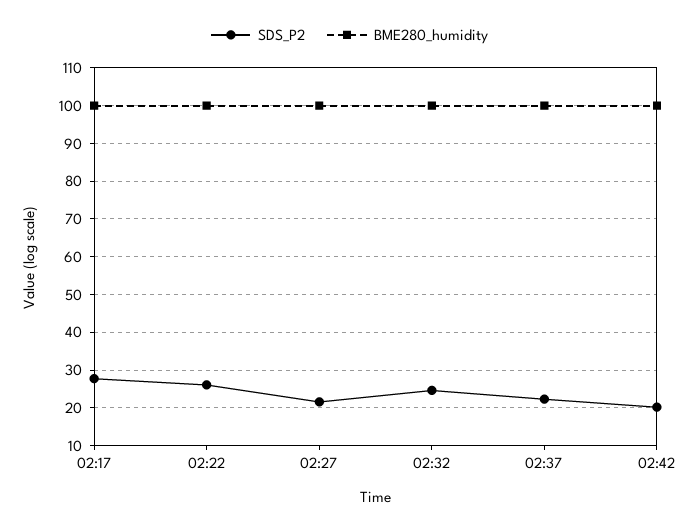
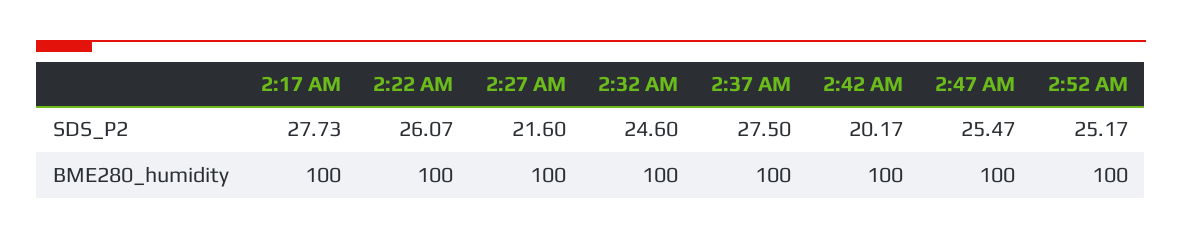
SDS_P2, 02:37: 22 -> 27.5
SDS_P2, 2:47 AM: none -> 25.47
SDS_P2, 2:52 AM: none -> 25.17
BME280_humidity, 2:47 AM: none -> 100
BME280_humidity, 2:52 AM: none -> 100

